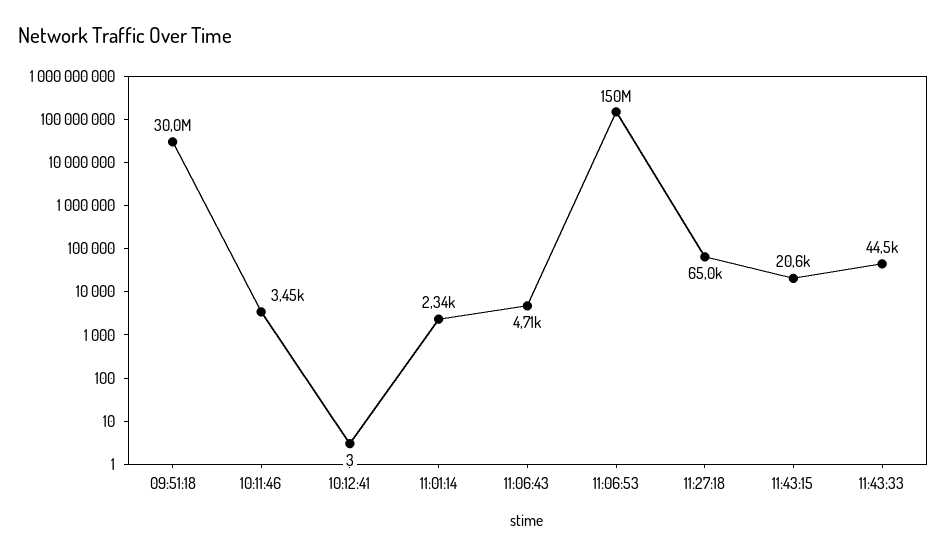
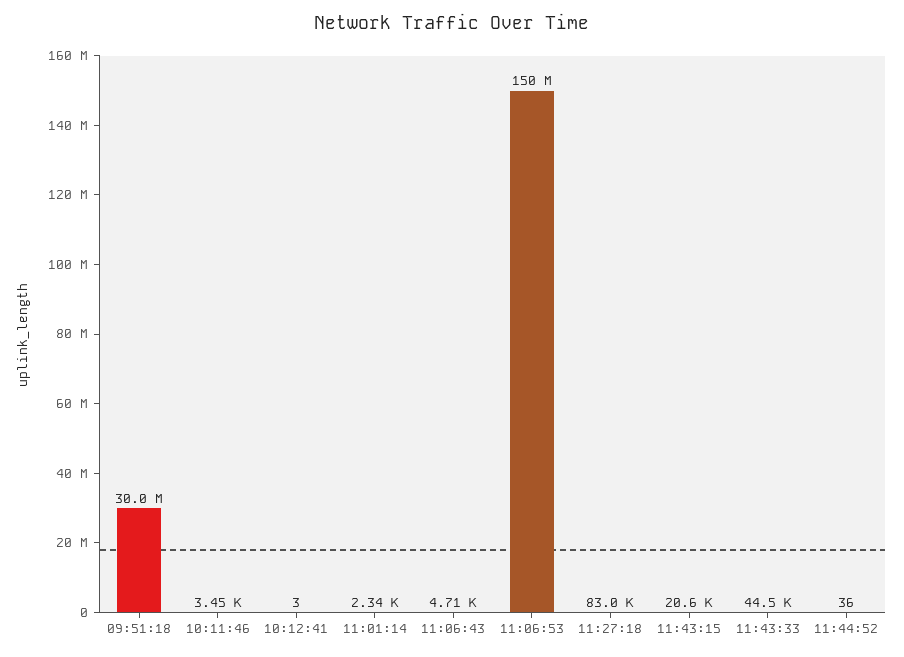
11:27:18: 65000 -> 83000
11:44:52: none -> 36

